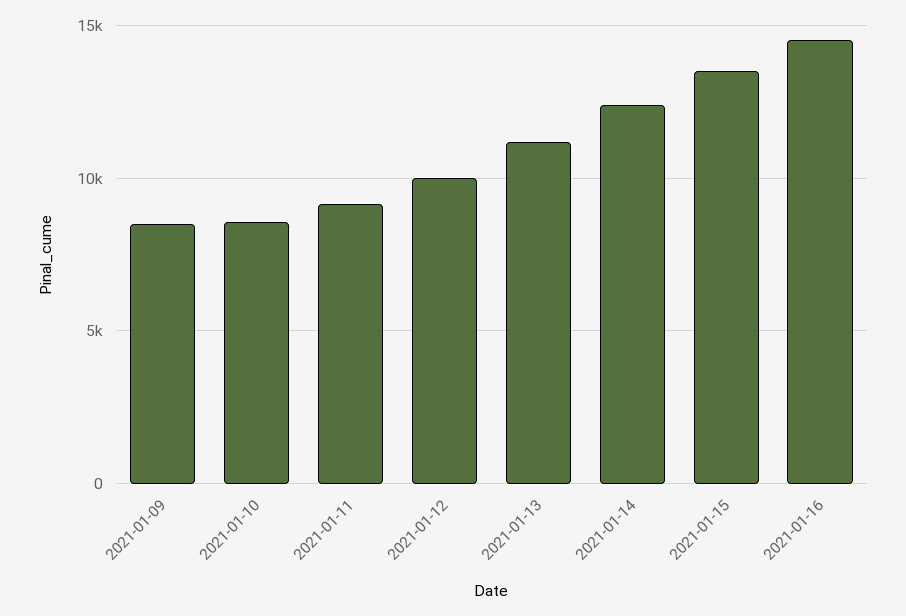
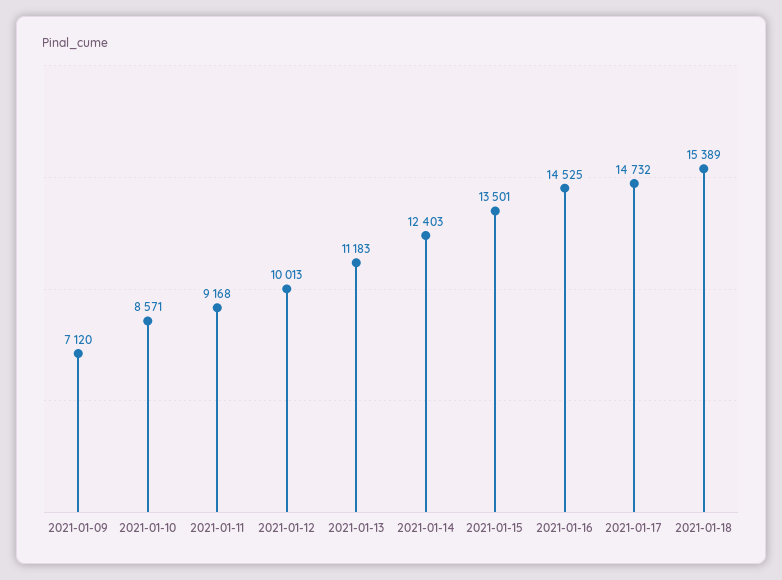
2021-01-09: 8500 -> 7120
2021-01-17: none -> 14732
2021-01-18: none -> 15389

